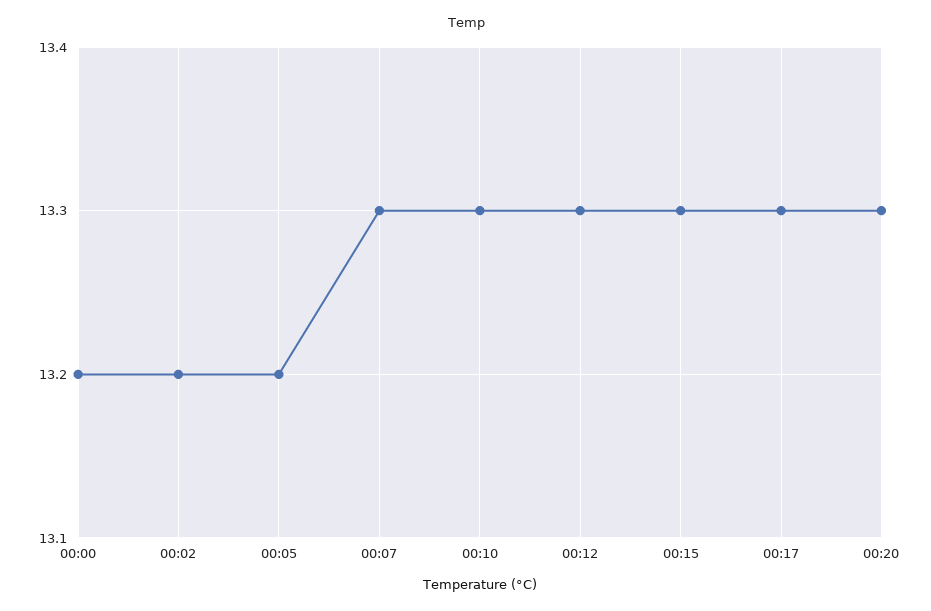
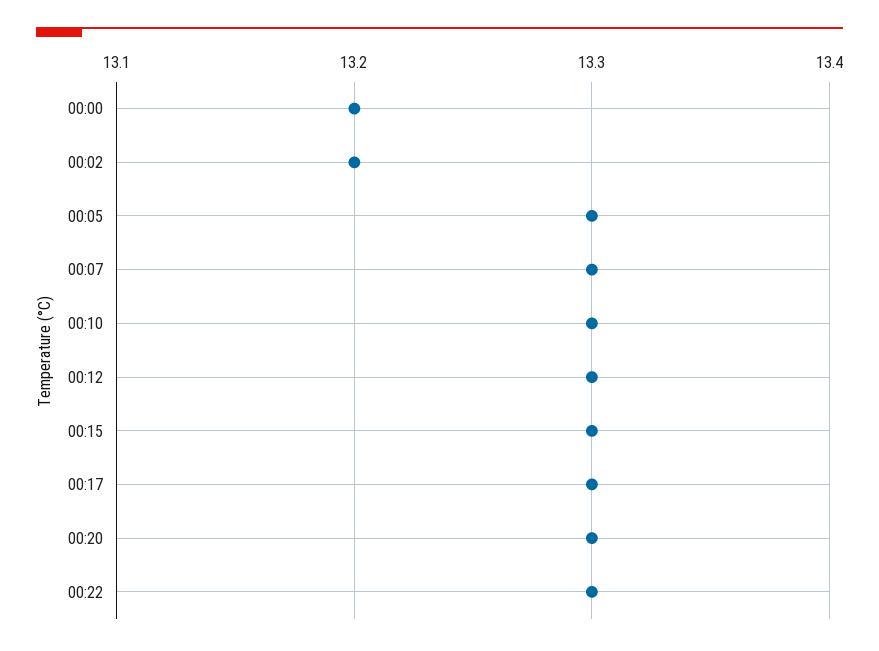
00:05: 13.2 -> 13.3
00:22: none -> 13.3

